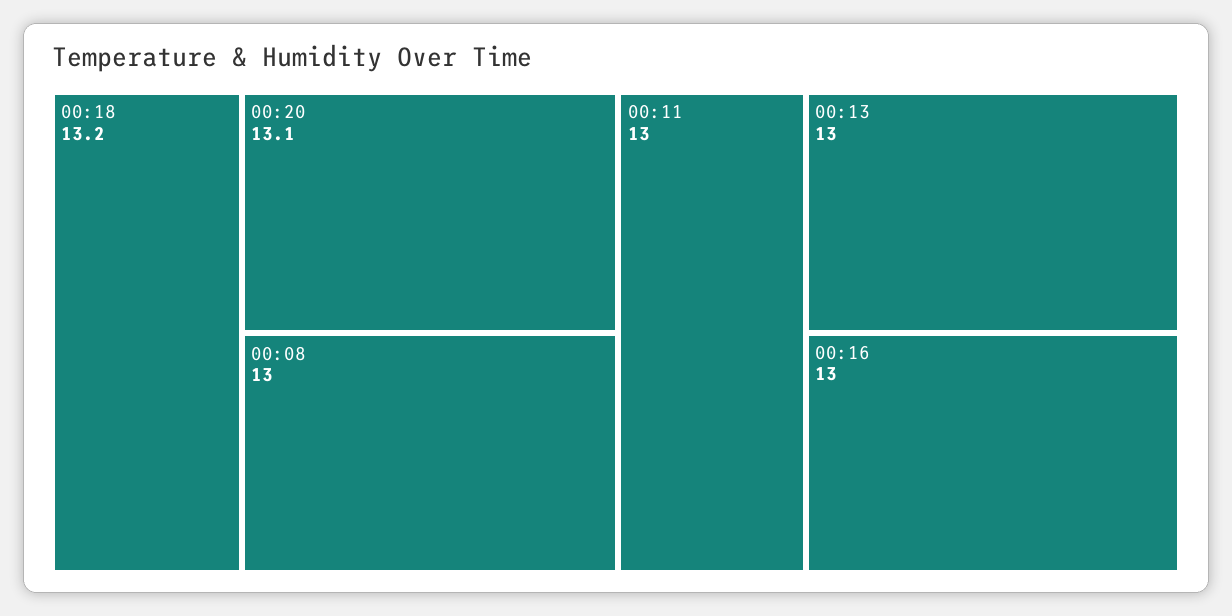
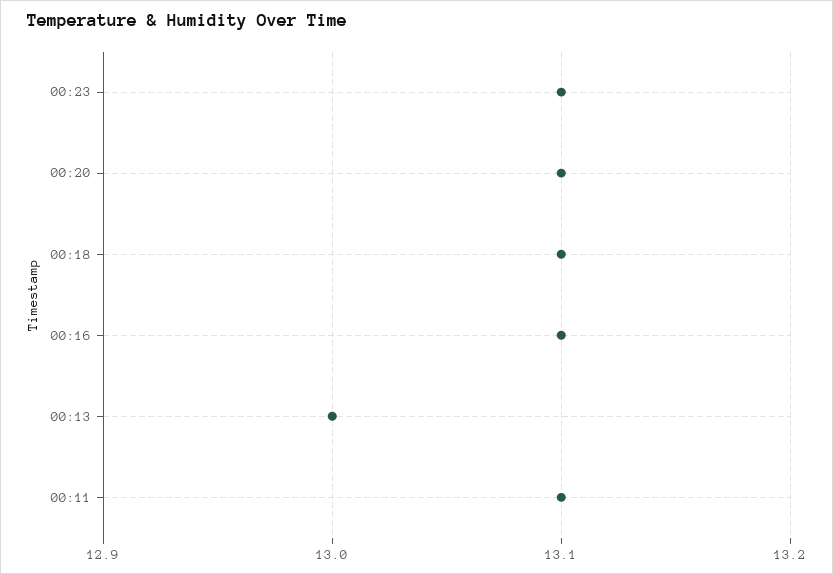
00:18: 13.2 -> 13.1
00:08: 13 -> none
00:11: 13 -> 13.1
00:16: 13 -> 13.1
00:23: none -> 13.1

